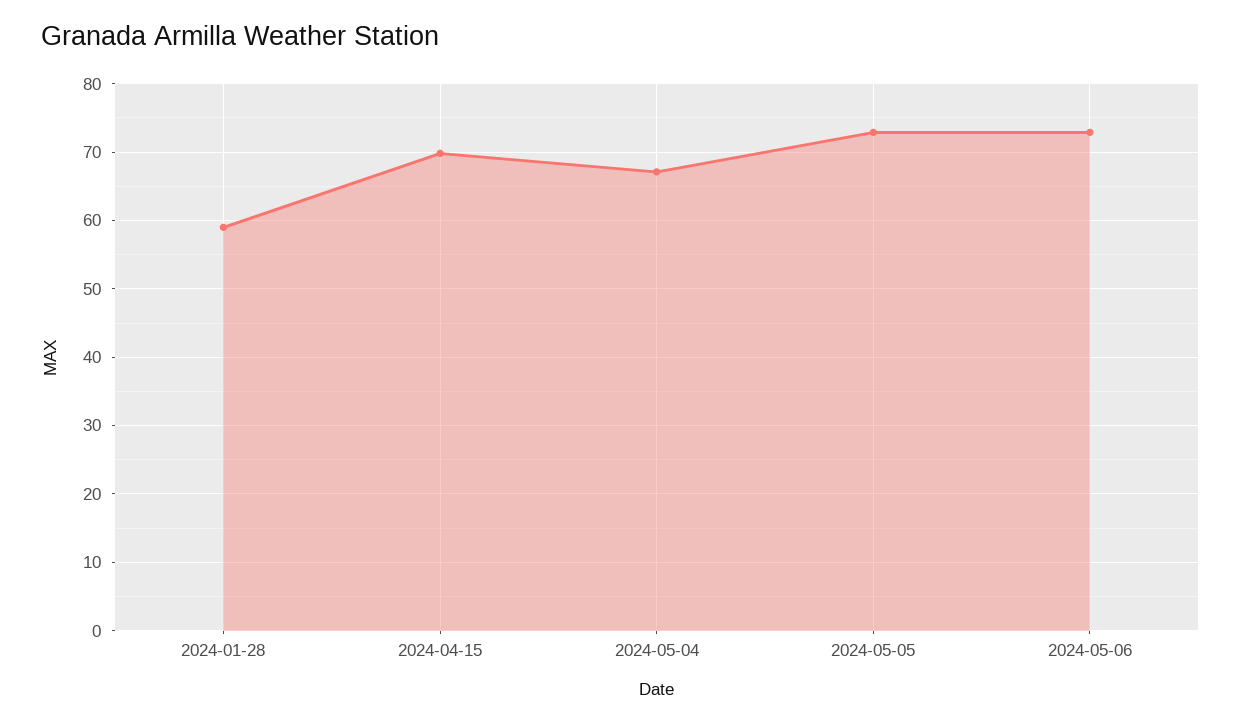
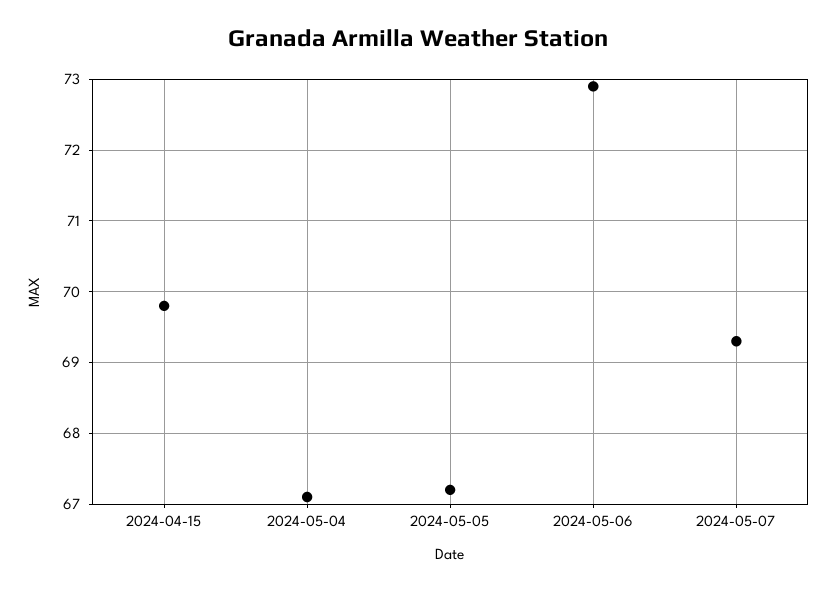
2024-01-28: 59 -> none
2024-05-05: 73 -> 67.2
2024-05-07: none -> 69.3

